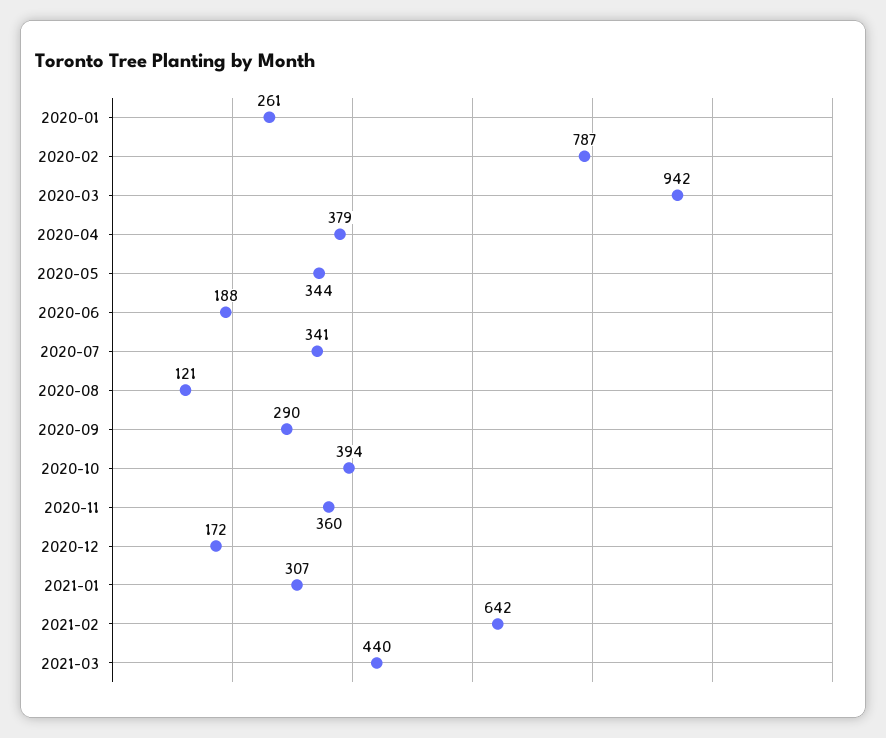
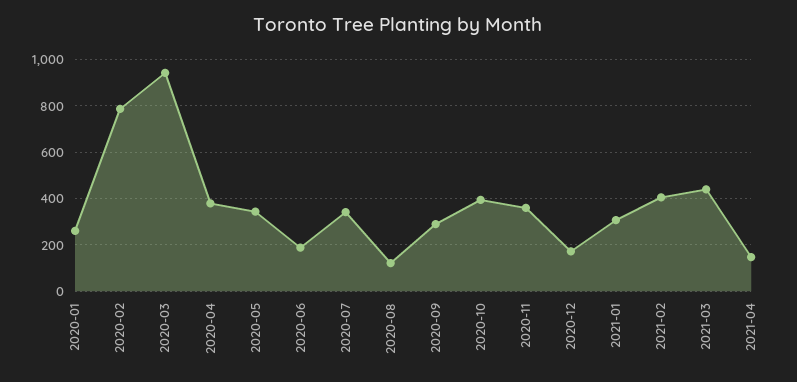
2021-02: 642 -> 400
2021-04: none -> 150

